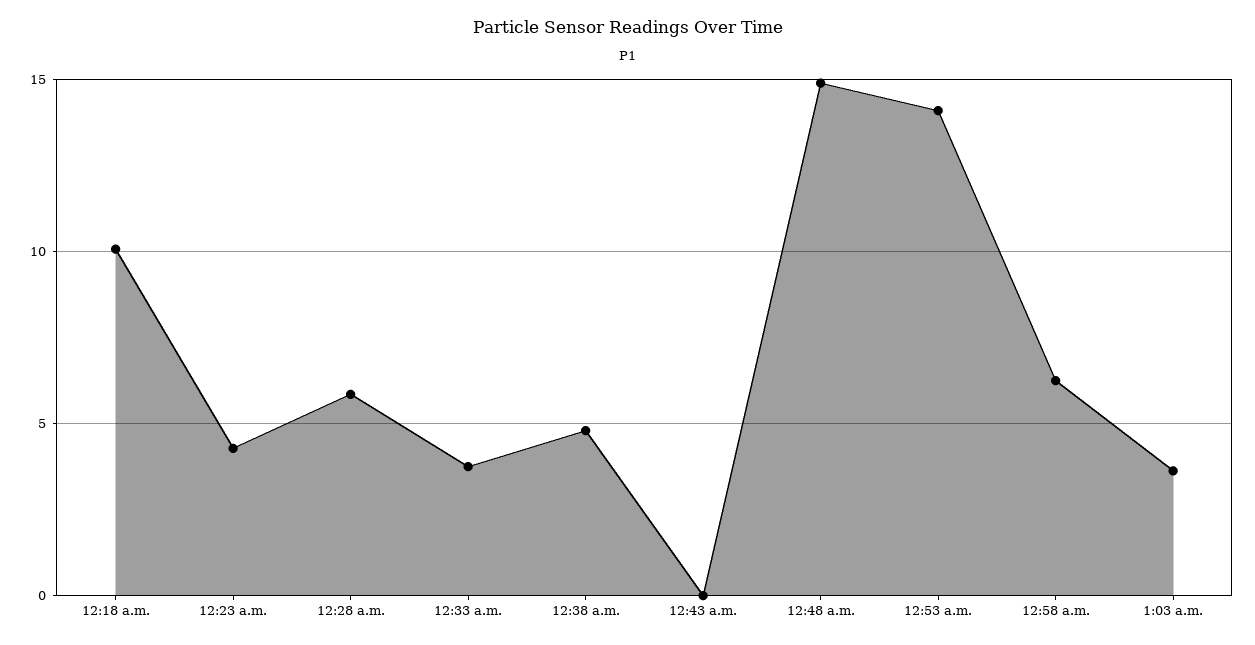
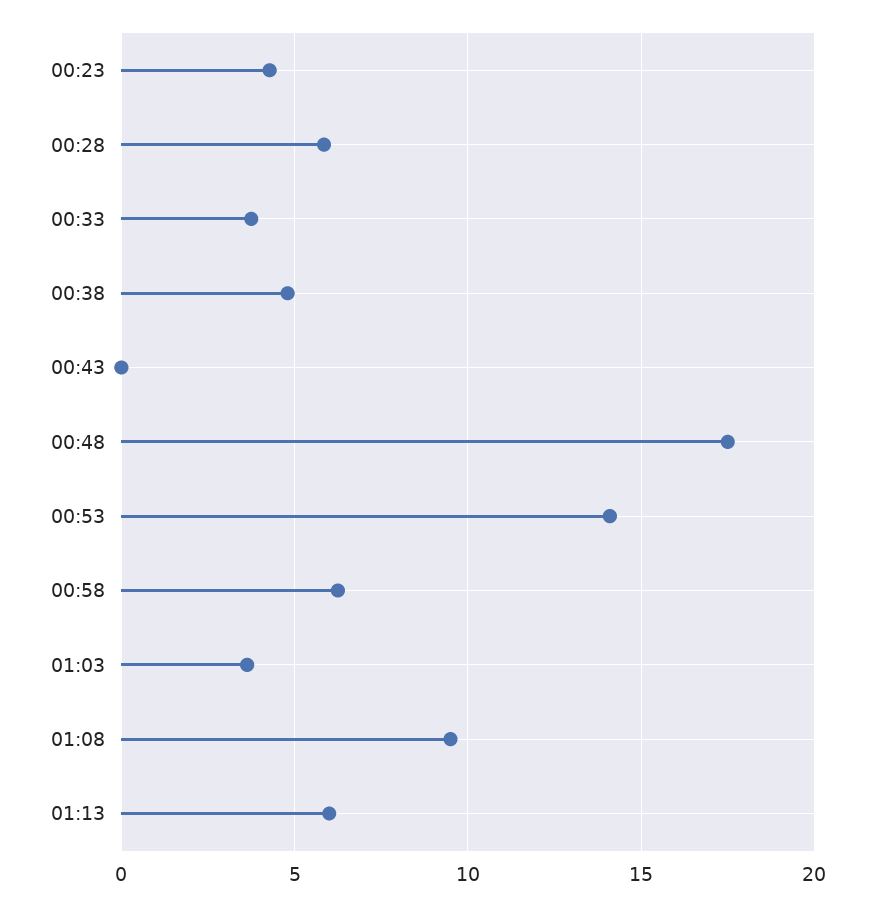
12:18 a.m.: 10 -> none
12:48 a.m.: 15 -> 17.5
01:08: none -> 9.5
01:13: none -> 6

